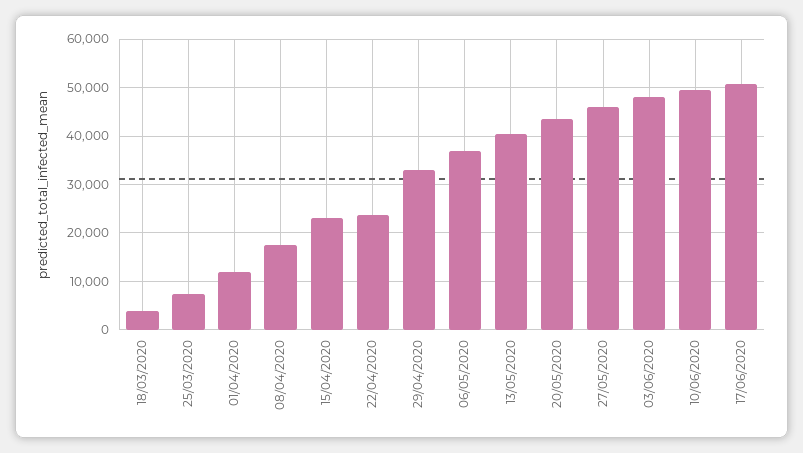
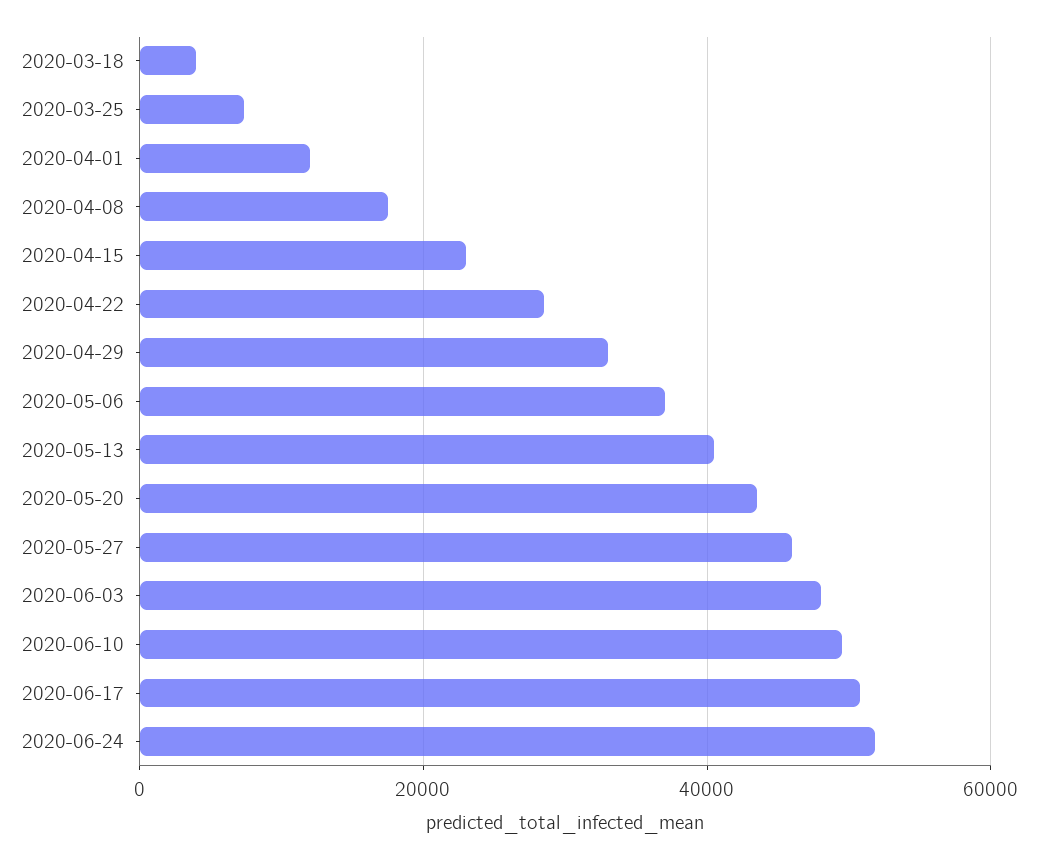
22/04/2020: 24000 -> 28000
2020-06-24: none -> 52000

